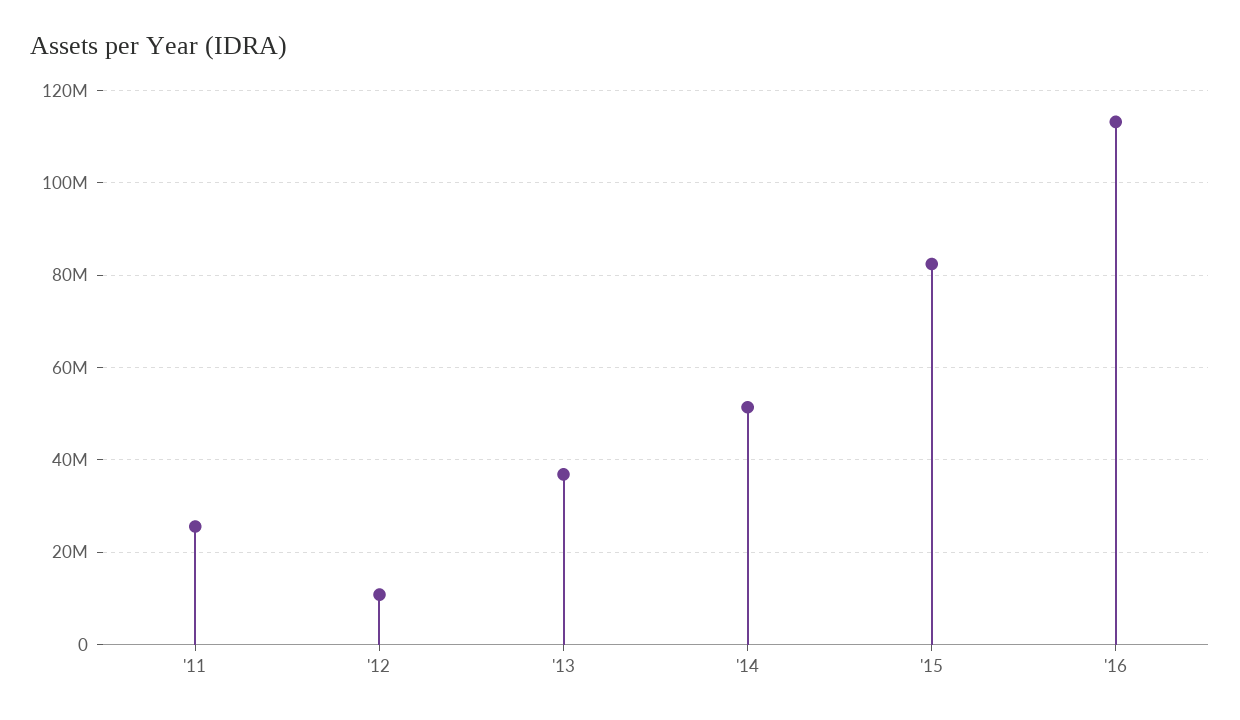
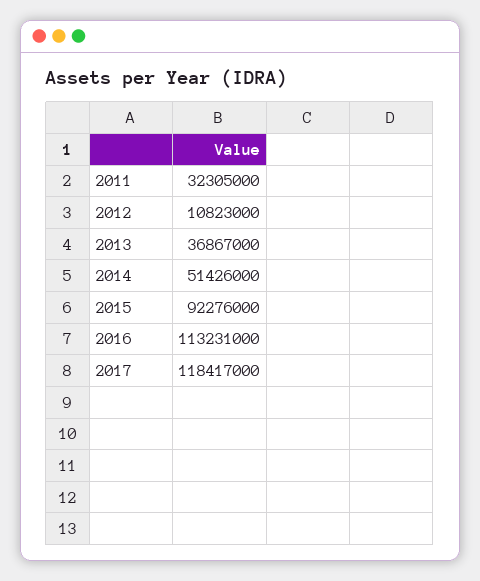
'11: 26000000 -> 32305000
'15: 82000000 -> 92276000
2017: none -> 118417000

